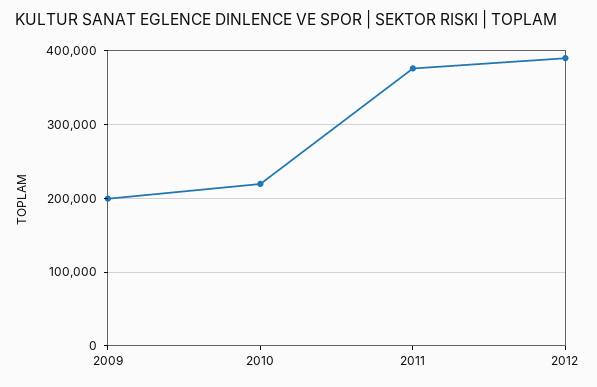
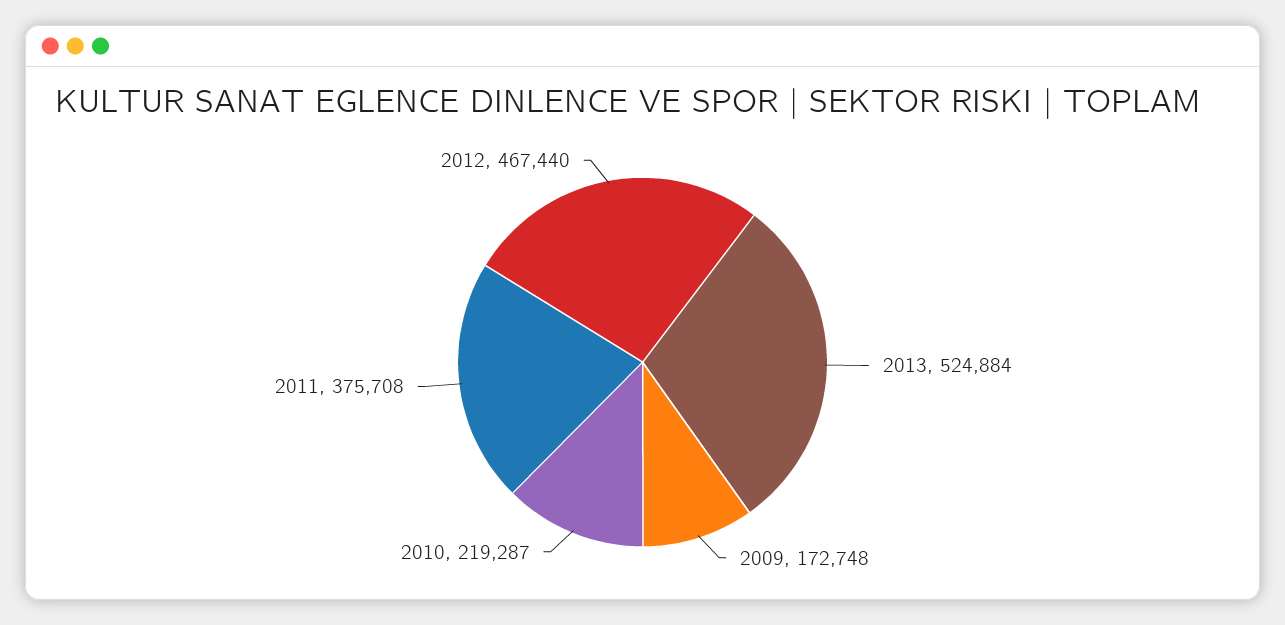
2009: 200000 -> 172748
2012: 390000 -> 467440
2013: none -> 524884

